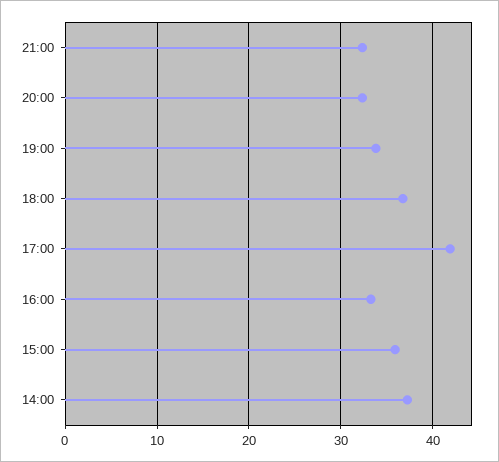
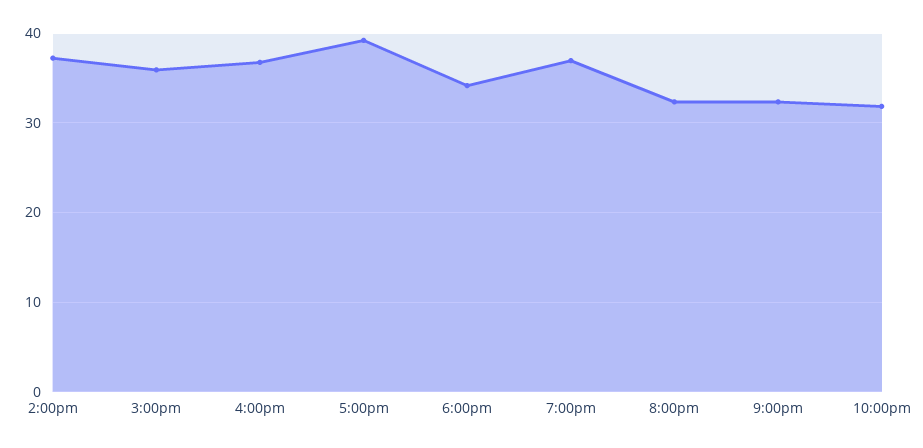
19:00: 34 -> 37
18:00: 37 -> 34
17:00: 42 -> 39
16:00: 33 -> 37
10:00pm: none -> 32

